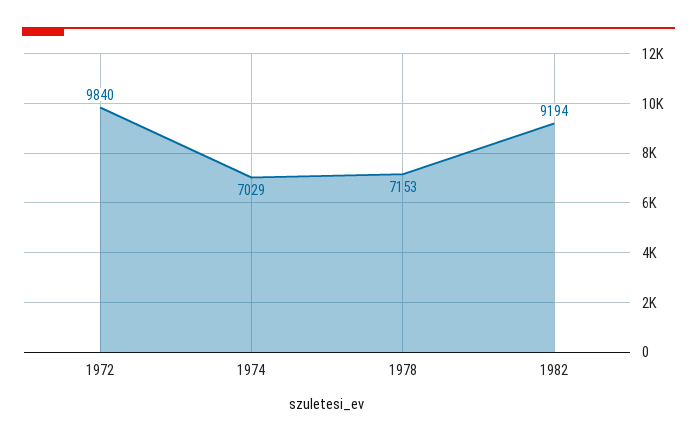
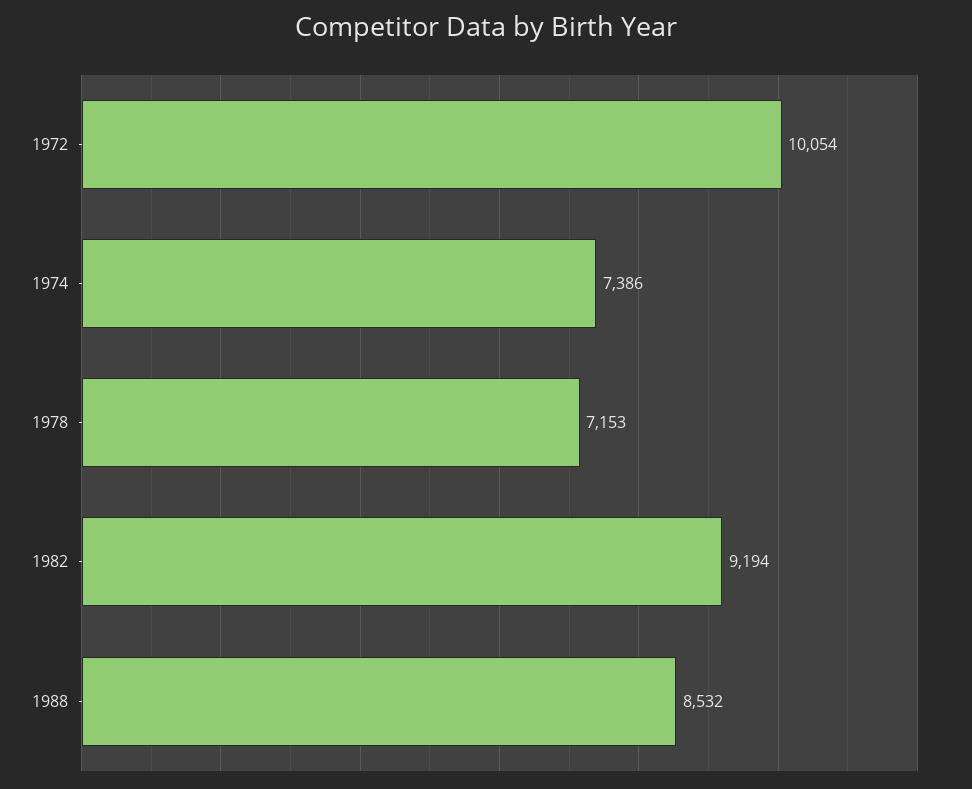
1972: 9840 -> 10054
1974: 7029 -> 7386
1988: none -> 8532

